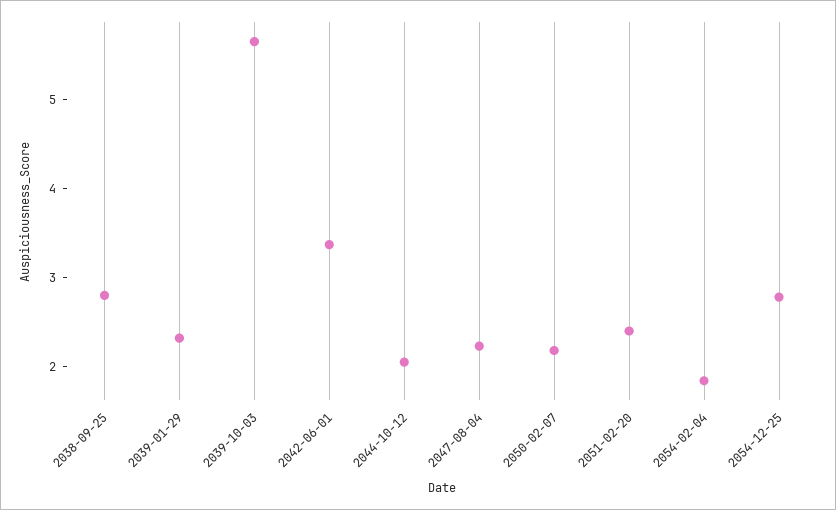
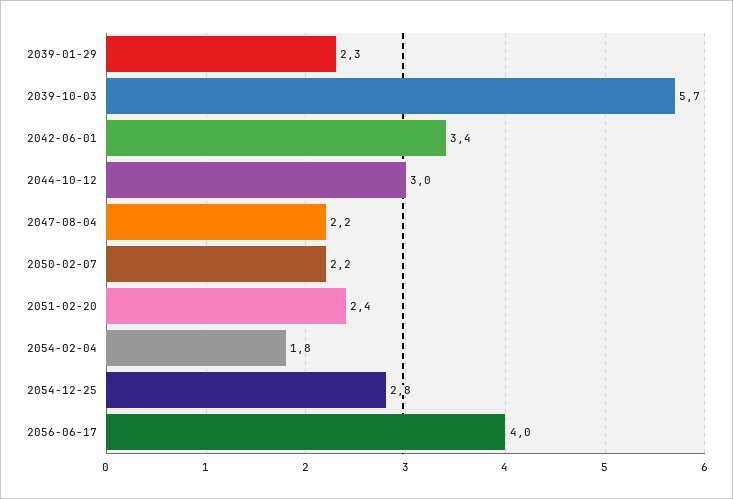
2038-09-25: 2.8 -> none
2044-10-12: 2 -> 3
2056-06-17: none -> 4

